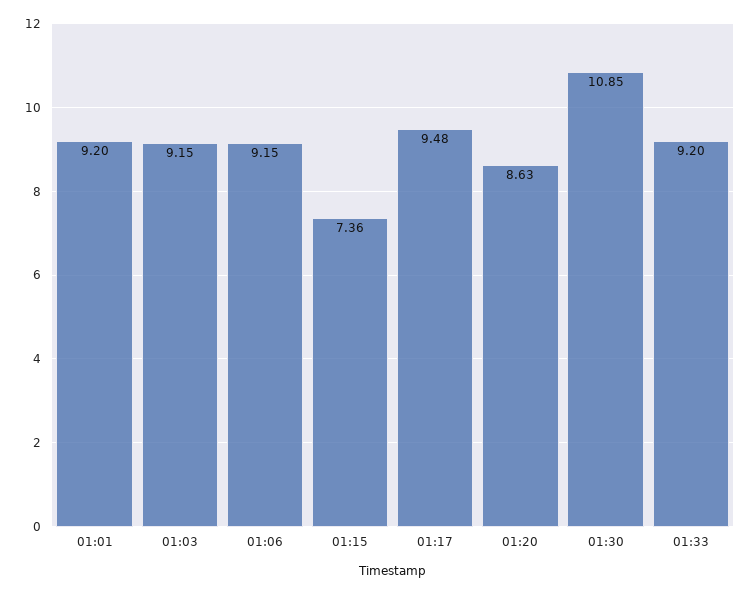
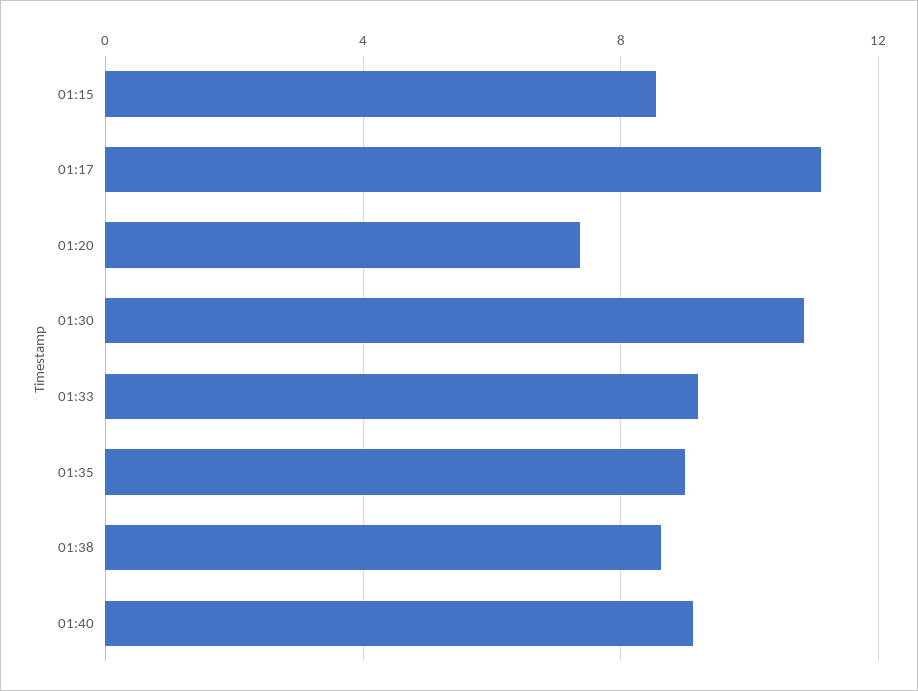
01:01: 9.2 -> none
01:03: 9.15 -> none
01:06: 9.15 -> none
01:15: 7.36 -> 8.5
01:17: 9.48 -> 11
01:20: 8.63 -> 7.5
01:35: none -> 9
01:38: none -> 8.5
01:40: none -> 9

